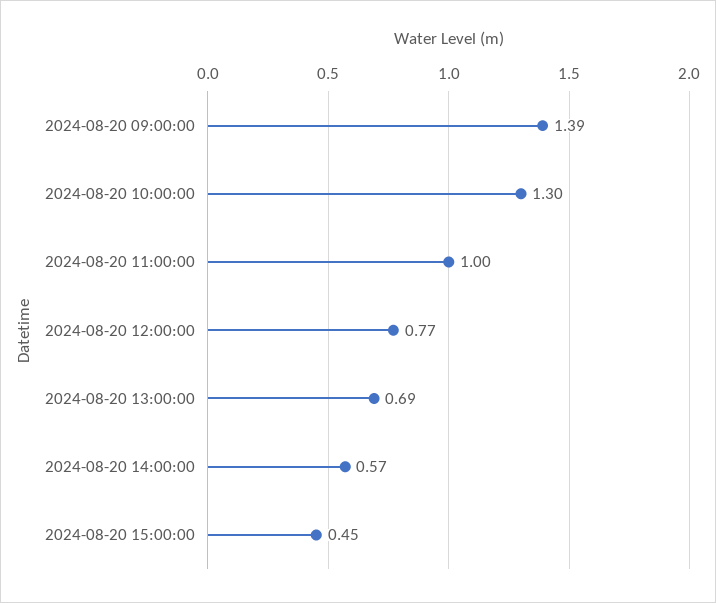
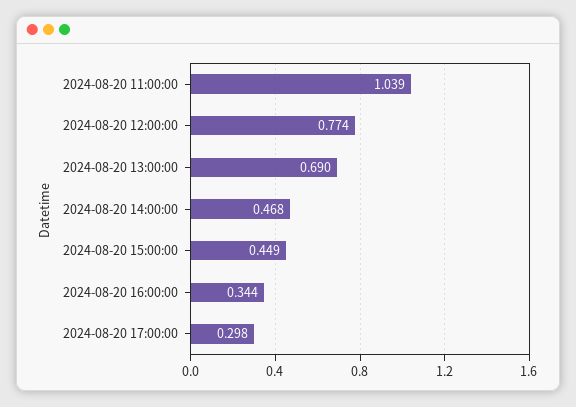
2024-08-20 09:00:00: 1.39 -> none
2024-08-20 10:00:00: 1.3 -> none
2024-08-20 11:00:00: 1 -> 1.039
2024-08-20 14:00:00: 0.57 -> 0.468
2024-08-20 16:00:00: none -> 0.344
2024-08-20 17:00:00: none -> 0.298

